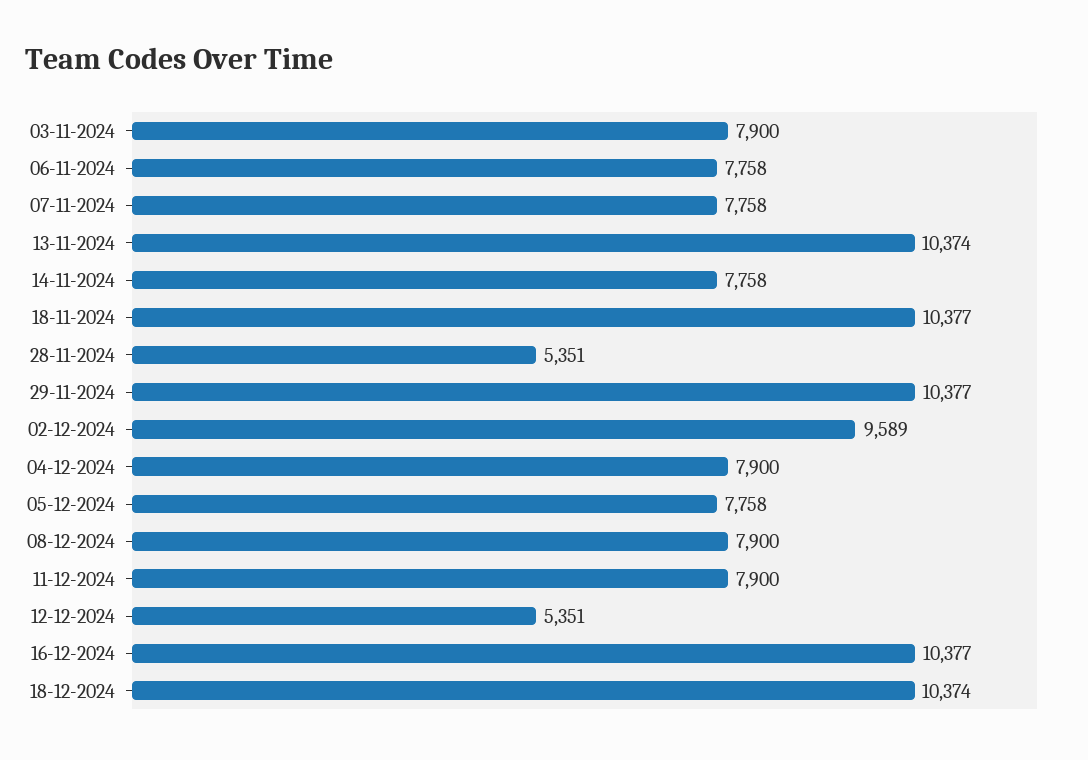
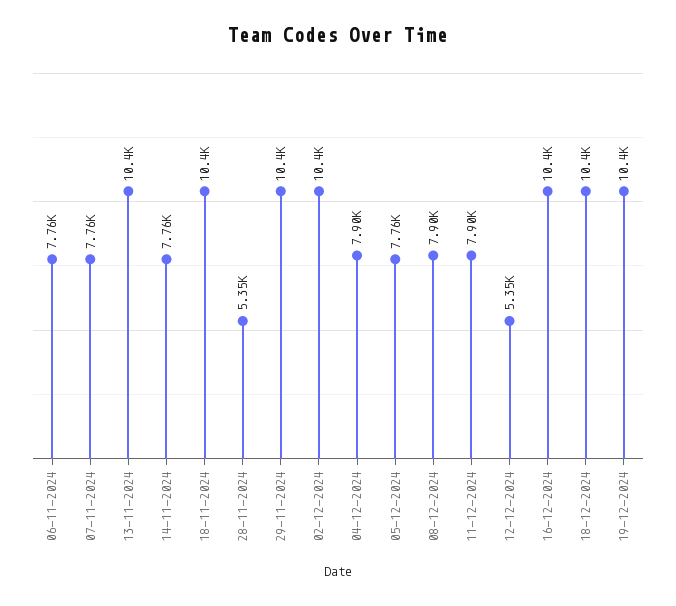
03-11-2024: 7900 -> none
02-12-2024: 9589 -> 10400
19-12-2024: none -> 10400

